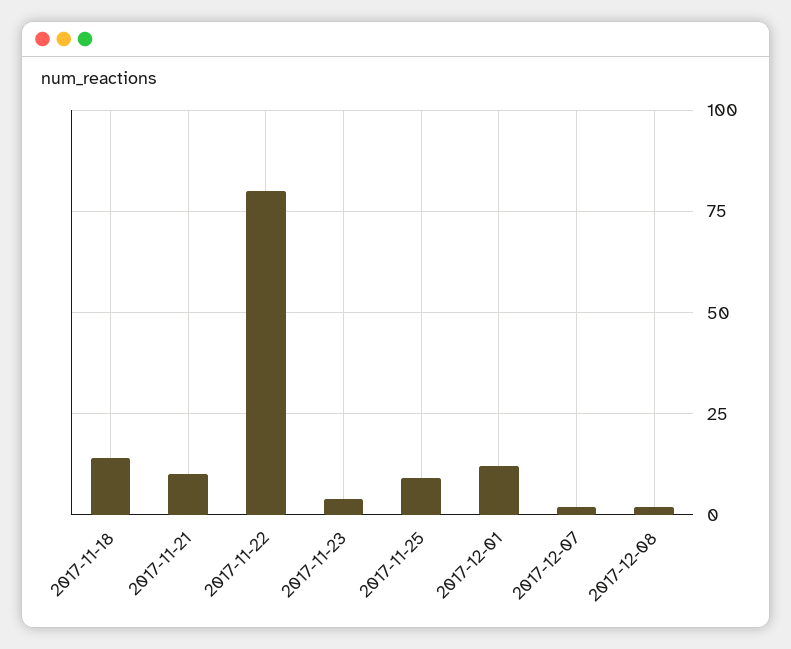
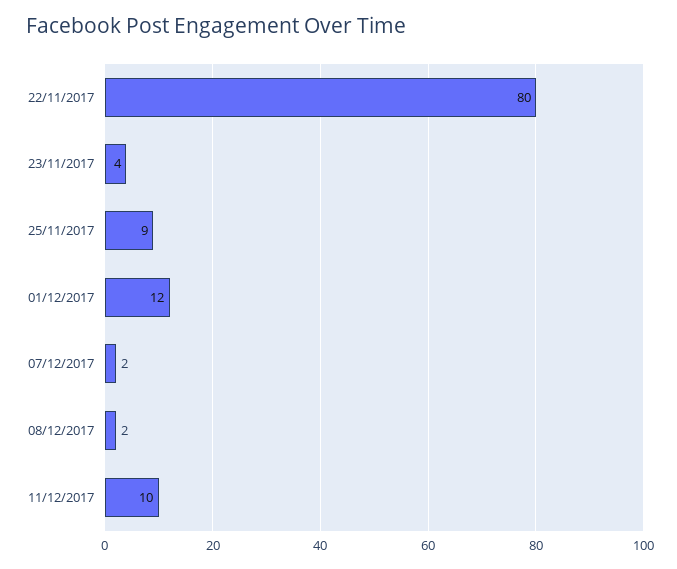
2017-11-18: 15 -> none
2017-11-21: 10 -> none
11/12/2017: none -> 10

